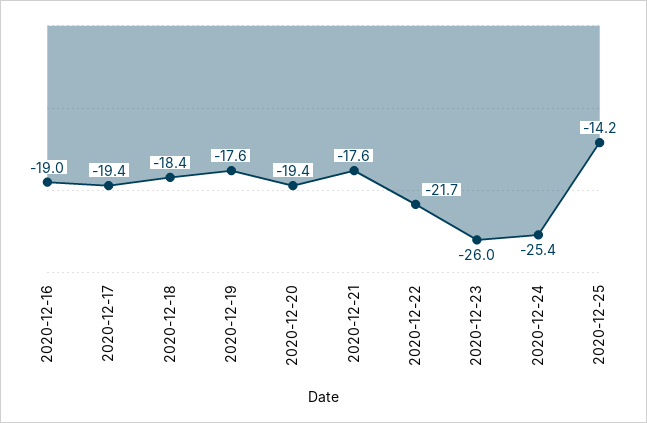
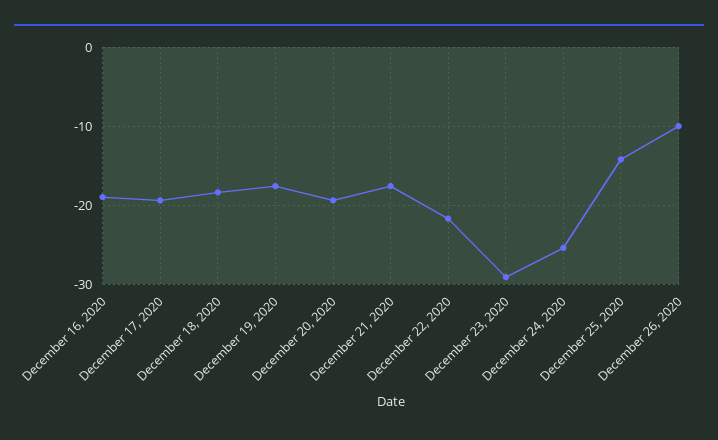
2020-12-23: -26 -> -29
December 26, 2020: none -> -10

